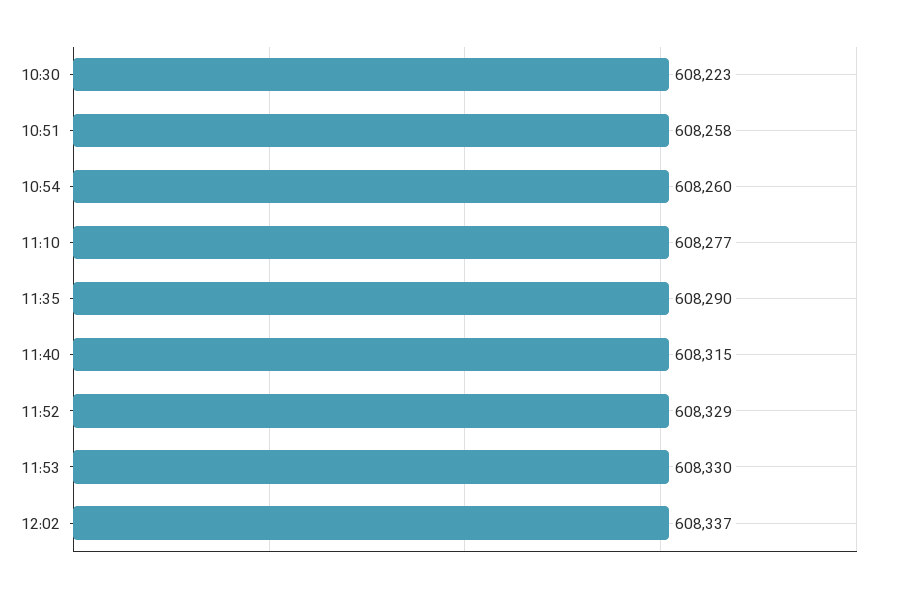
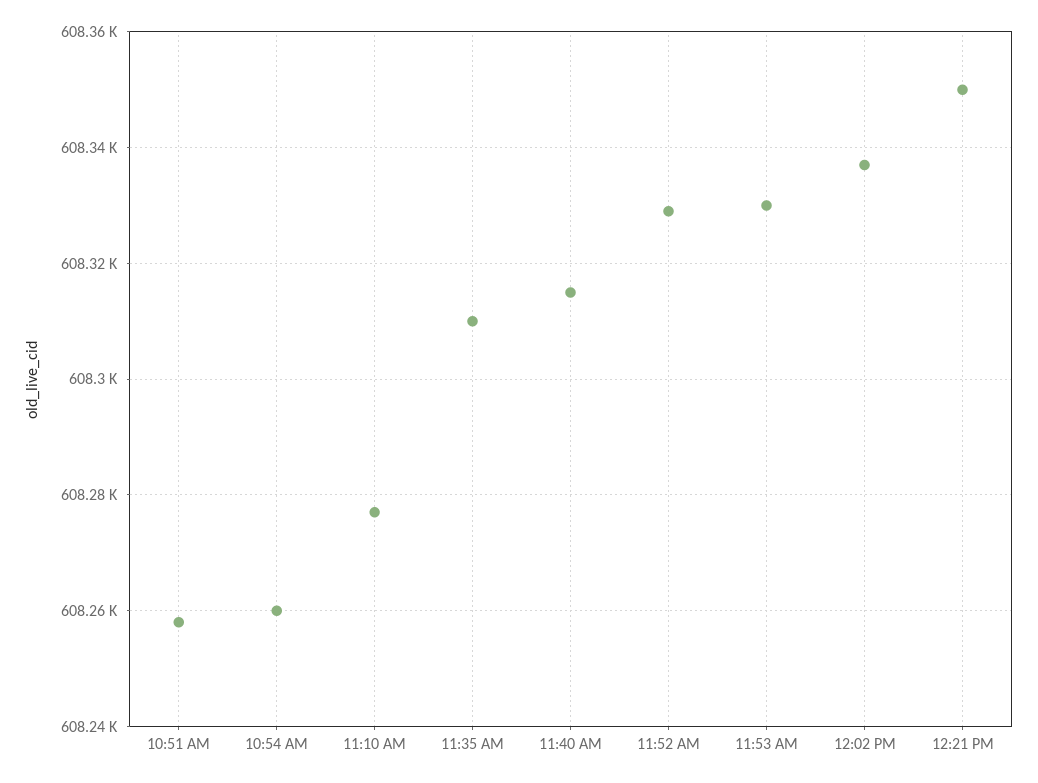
10:30: 608223 -> none
11:35: 608290 -> 608310
12:21 PM: none -> 608350

